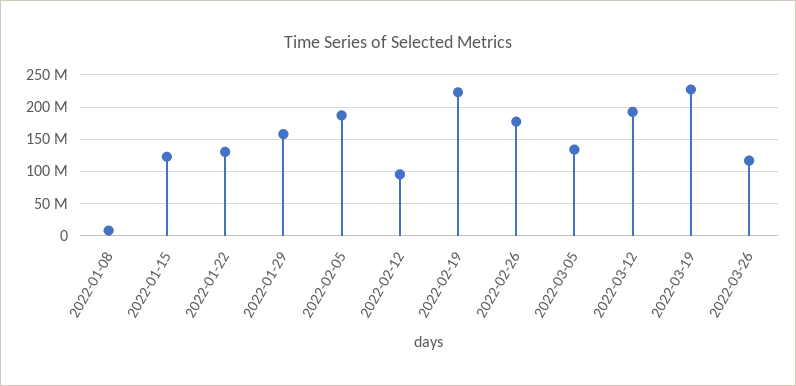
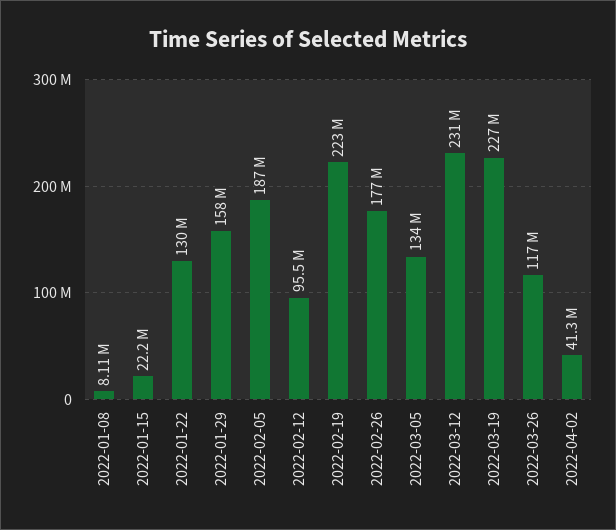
2022-01-15: 120000000 -> 22200000
2022-03-12: 190000000 -> 231000000
2022-04-02: none -> 41300000

